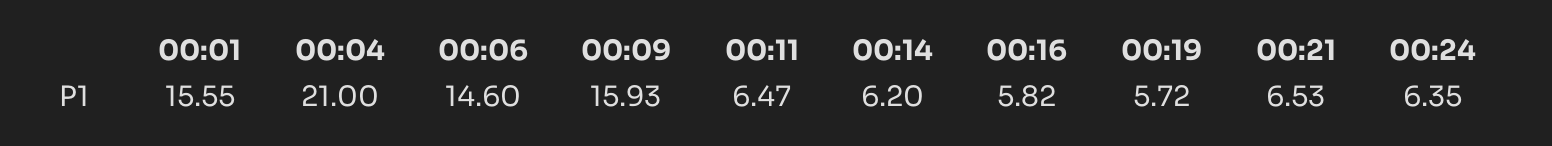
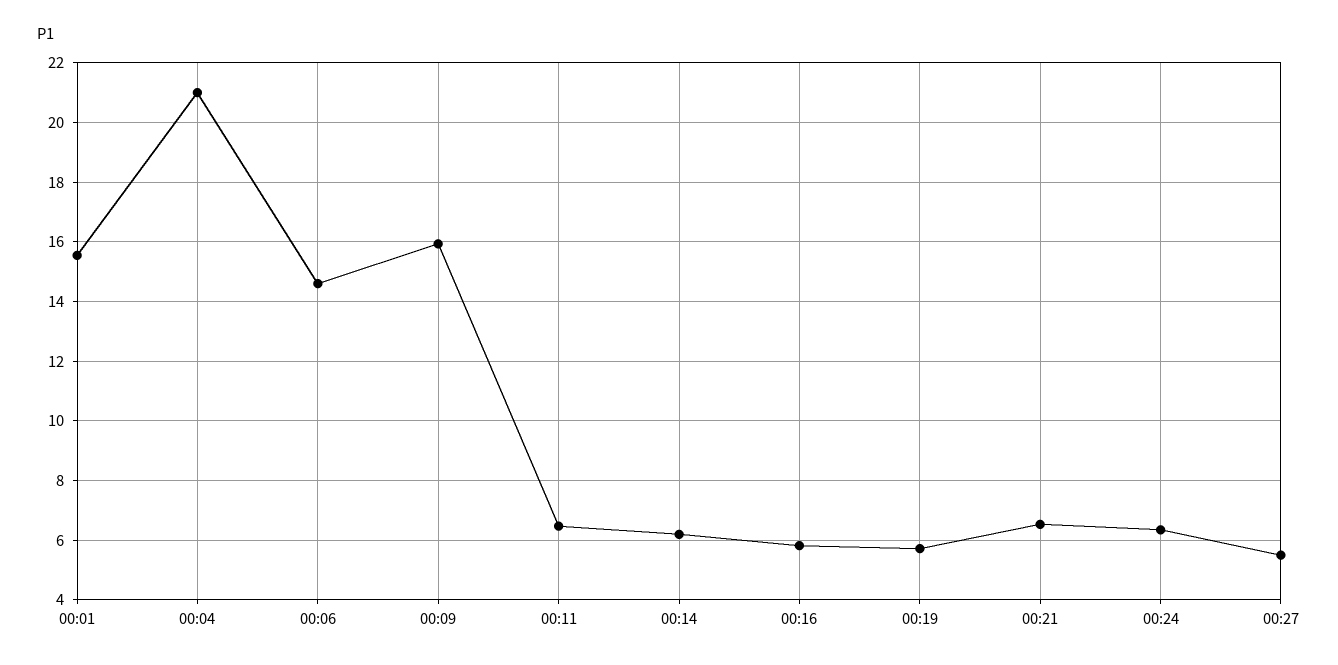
00:27: none -> 5.5

